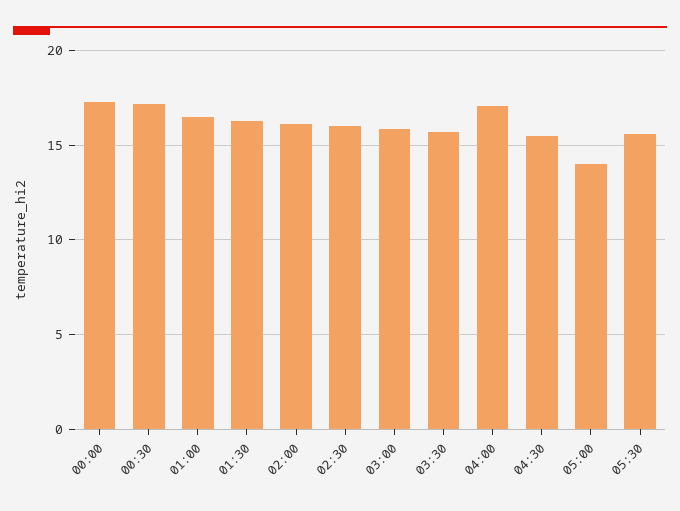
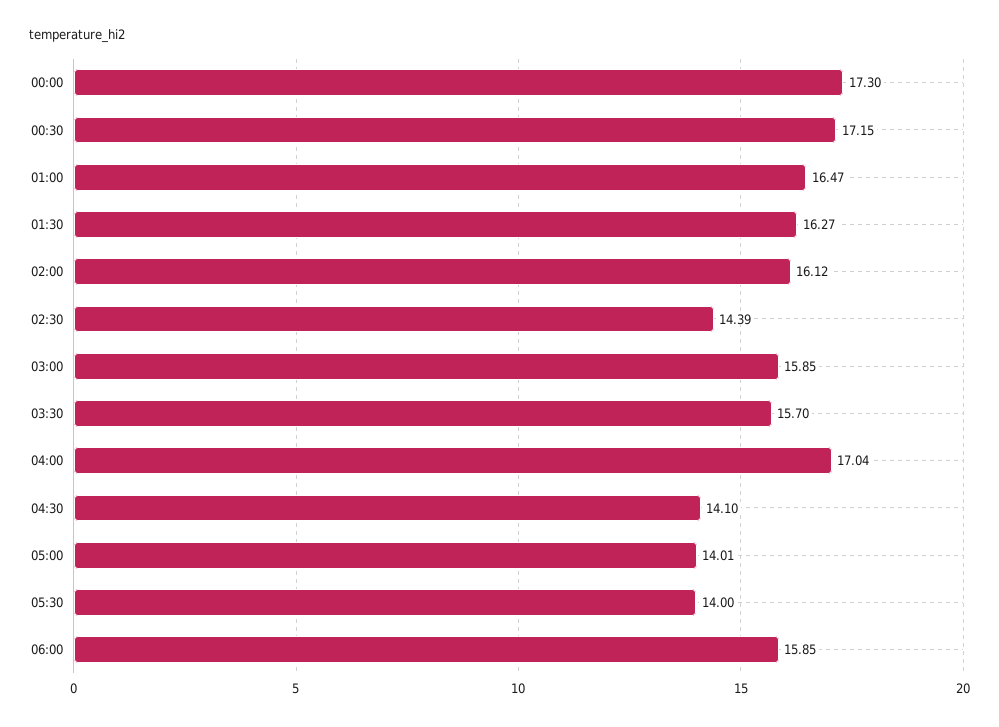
02:30: 16 -> 14.39
04:30: 15.5 -> 14.1
05:30: 15.5 -> 14
06:00: none -> 15.85

